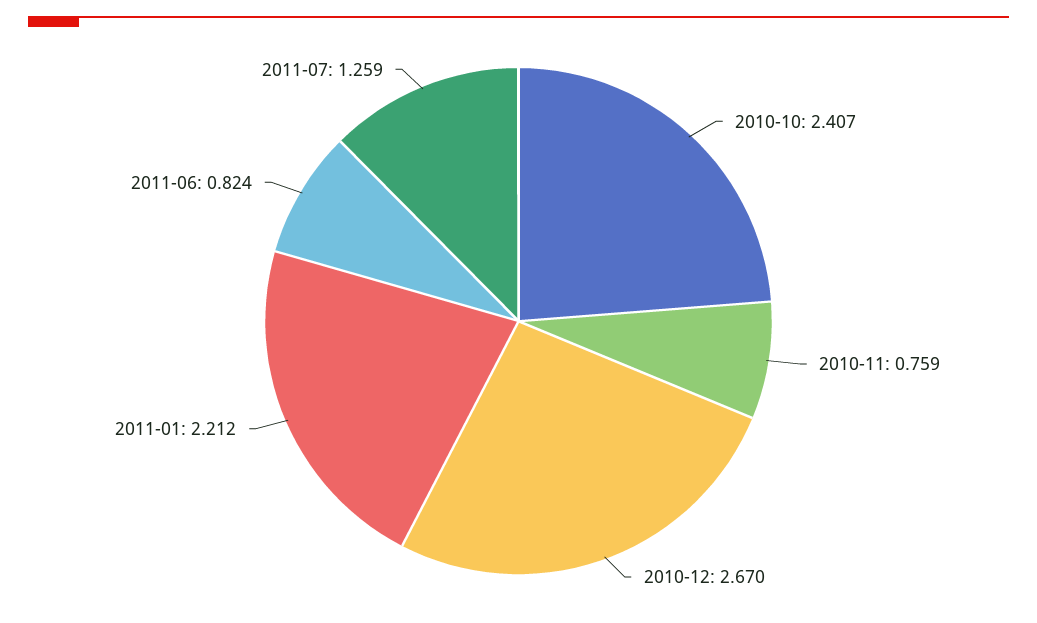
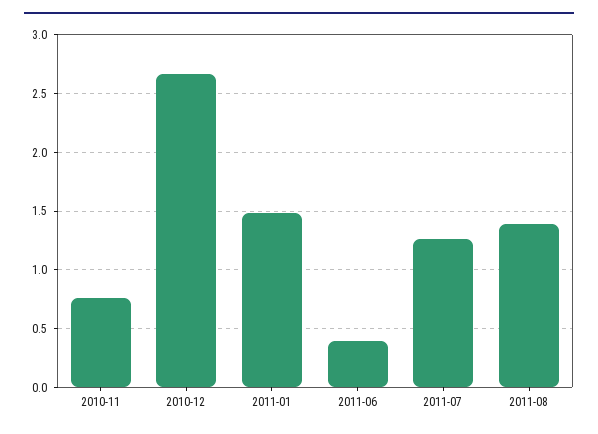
2010-10: 2.407 -> none
2011-01: 2.212 -> 1.5
2011-06: 0.824 -> 0.4
2011-08: none -> 1.4

